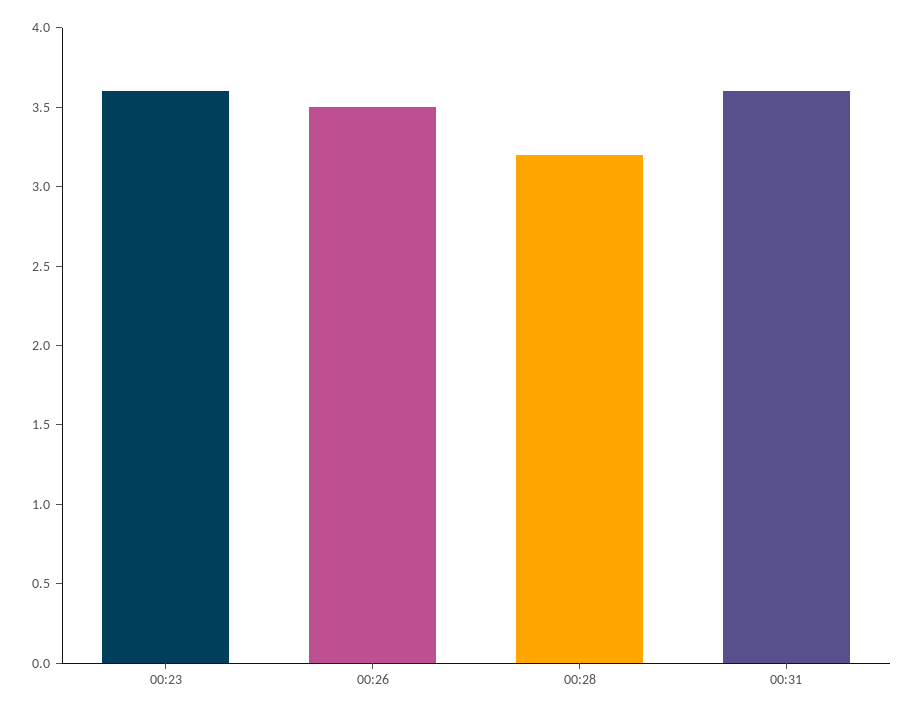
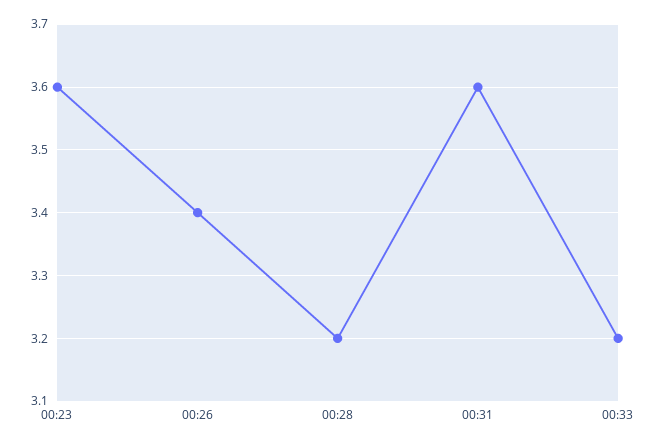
00:26: 3.5 -> 3.4
00:33: none -> 3.2

